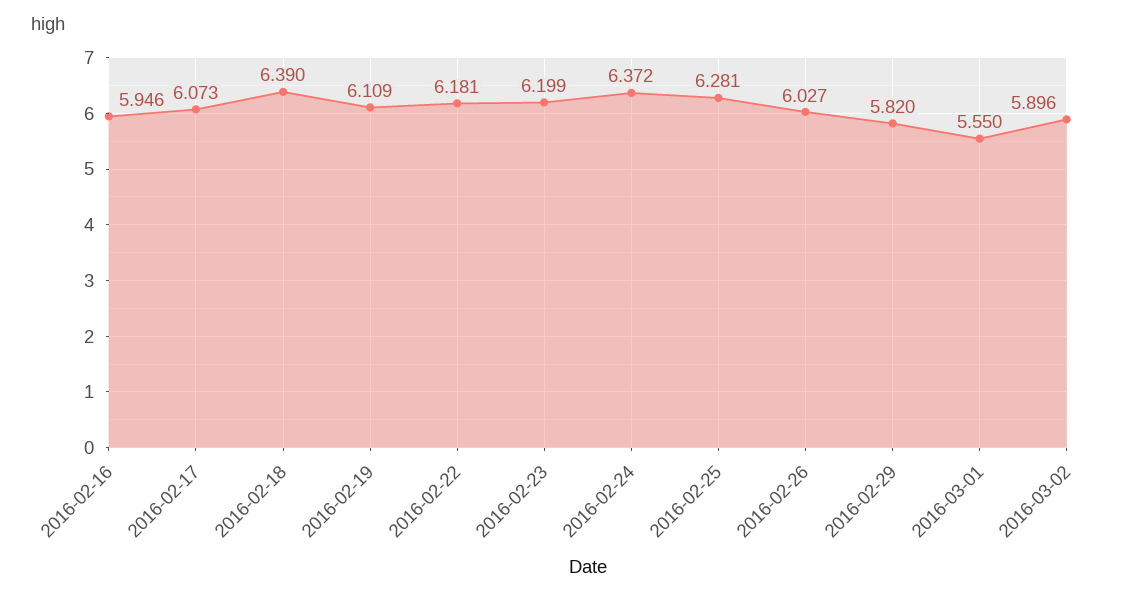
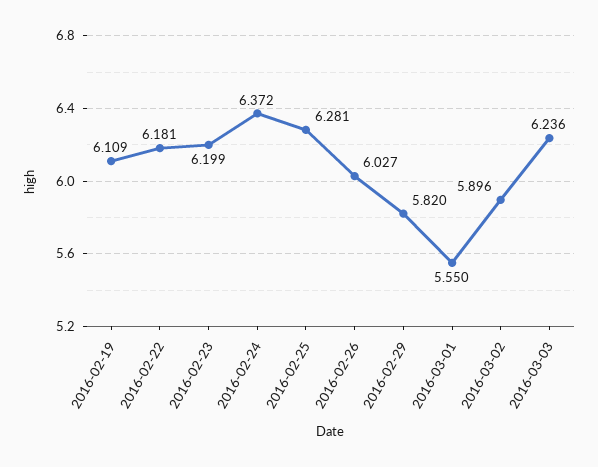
2016-02-16: 5.946 -> none
2016-02-17: 6.073 -> none
2016-02-18: 6.39 -> none
2016-03-03: none -> 6.236

